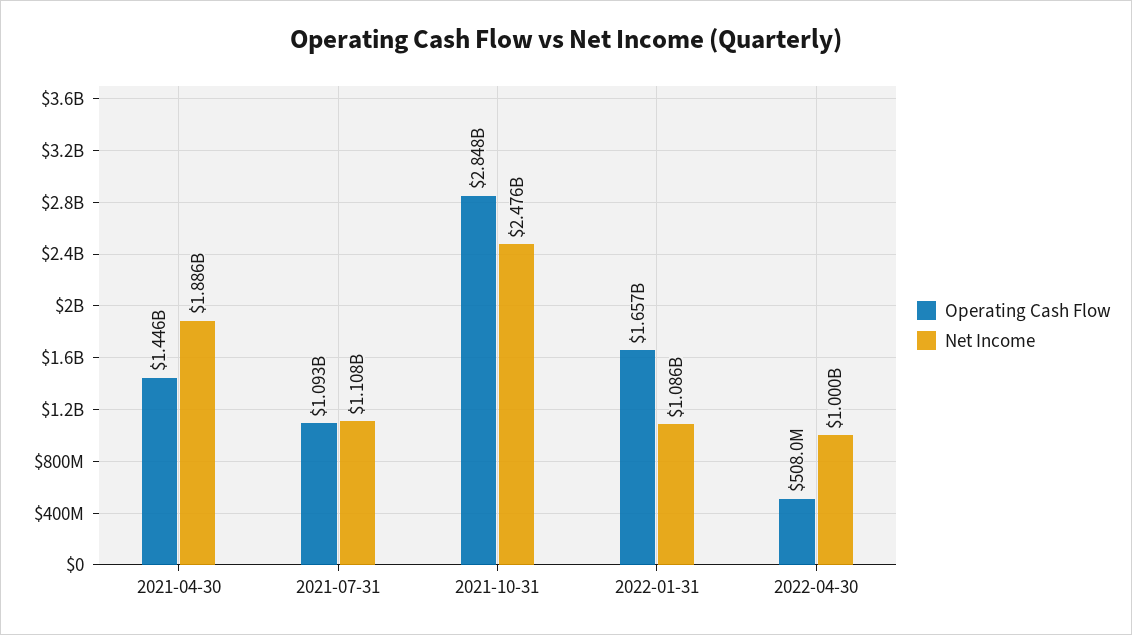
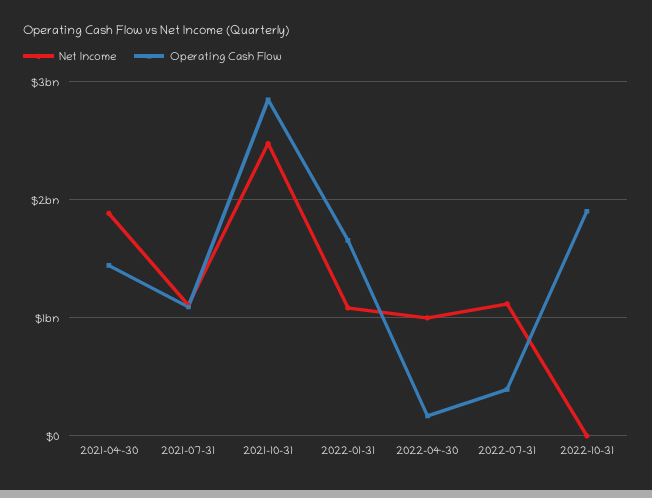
Operating Cash Flow, 2022-04-30: 508000000 -> 200000000
Net Income, 2022-07-31: none -> 1100000000
Operating Cash Flow, 2022-07-31: none -> 400000000
Net Income, 2022-10-31: none -> 0
Operating Cash Flow, 2022-10-31: none -> 1900000000

